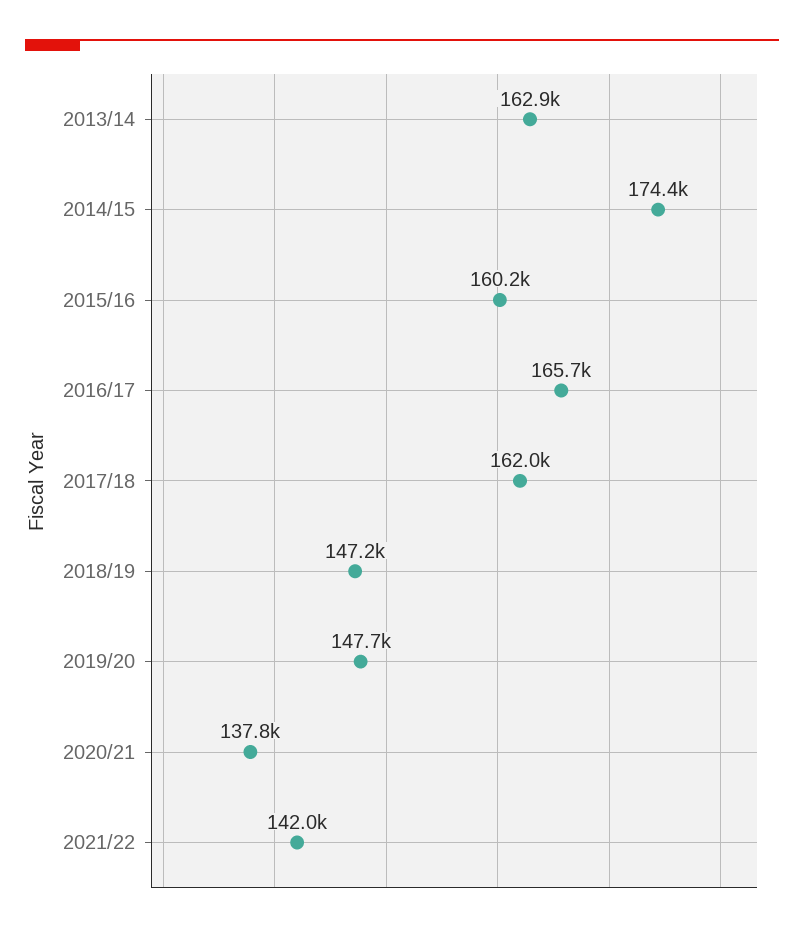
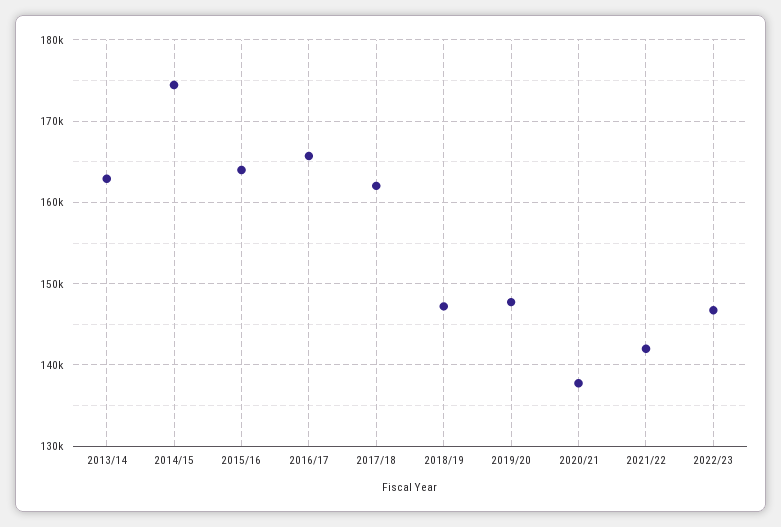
2015/16: 160200 -> 164000
2022/23: none -> 147000

